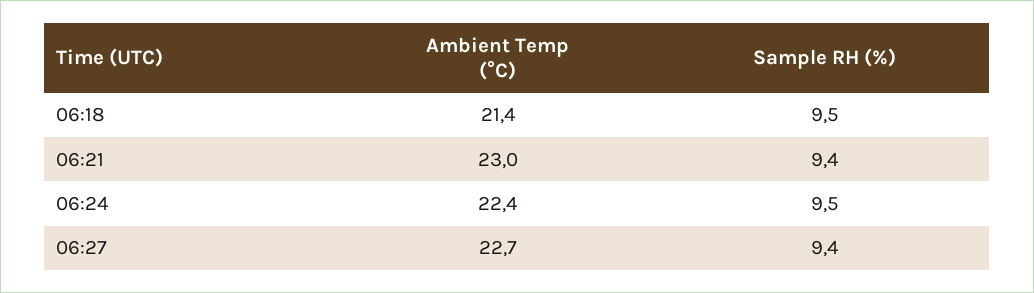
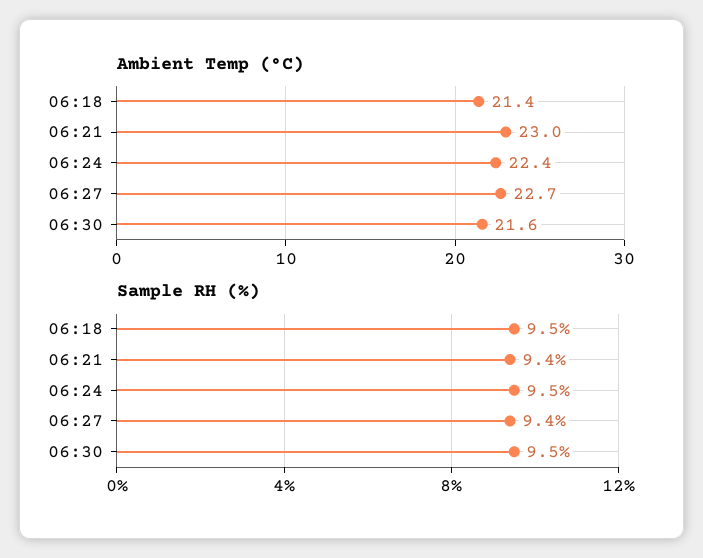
Ambient Temp (°C), 06:30: none -> 21.6
Sample RH (%), 06:30: none -> 9.5

